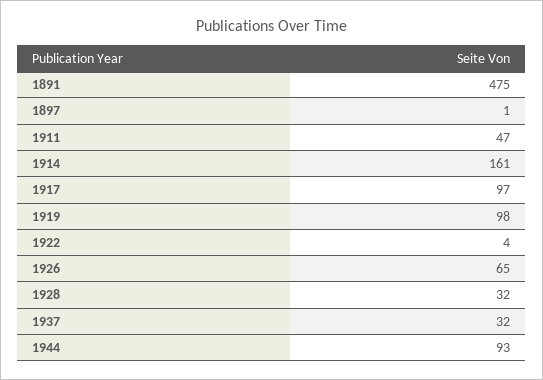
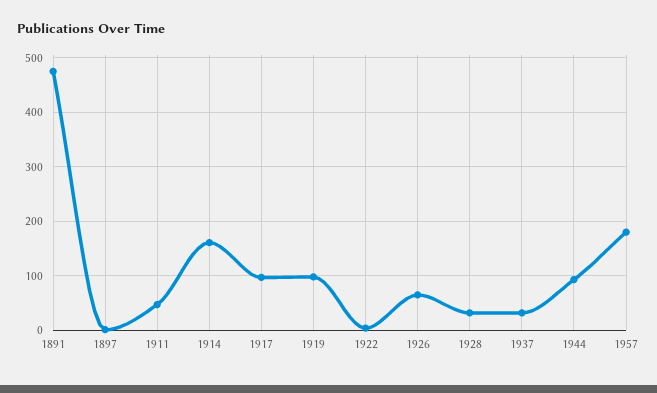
1957: none -> 180

